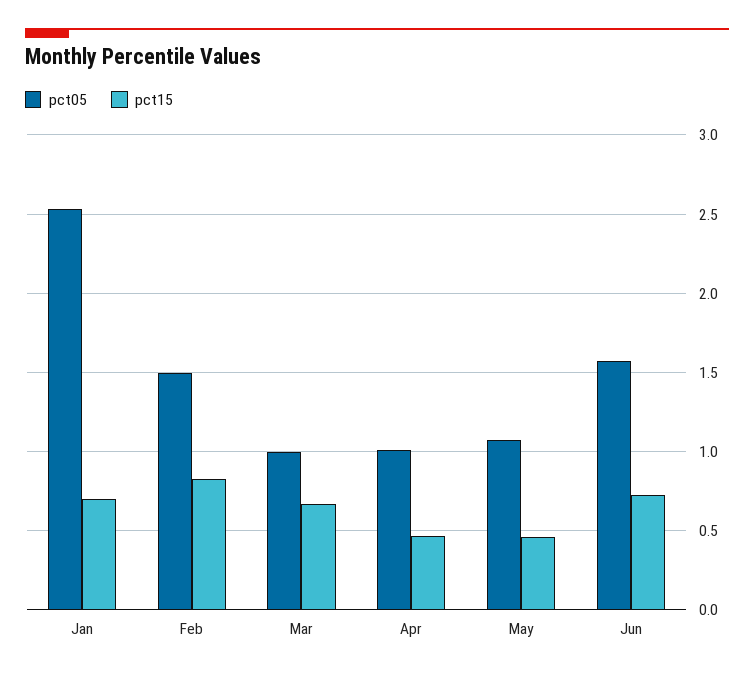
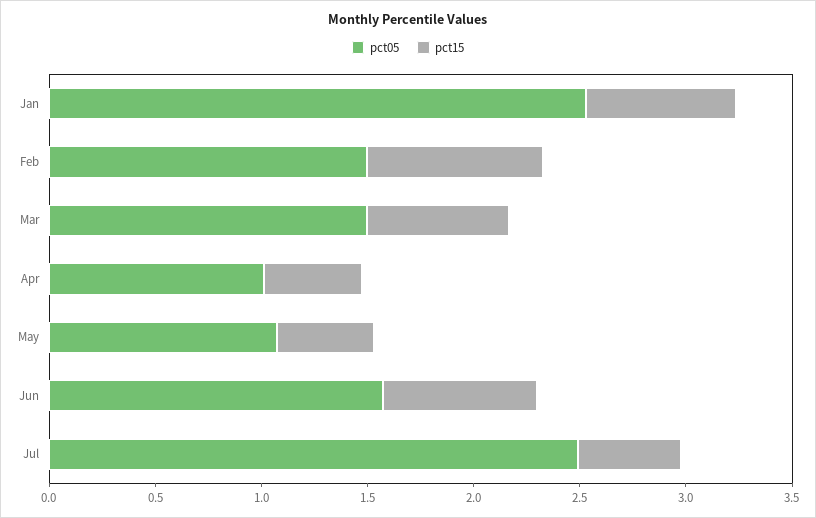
pct05, Mar: 1 -> 1.5
pct05, Jul: none -> 2.5
pct15, Jul: none -> 0.5

